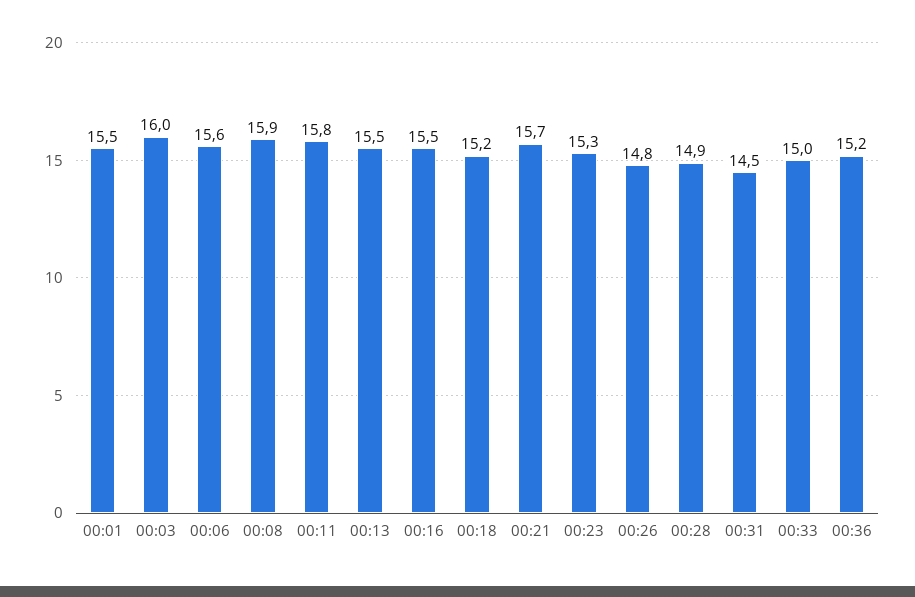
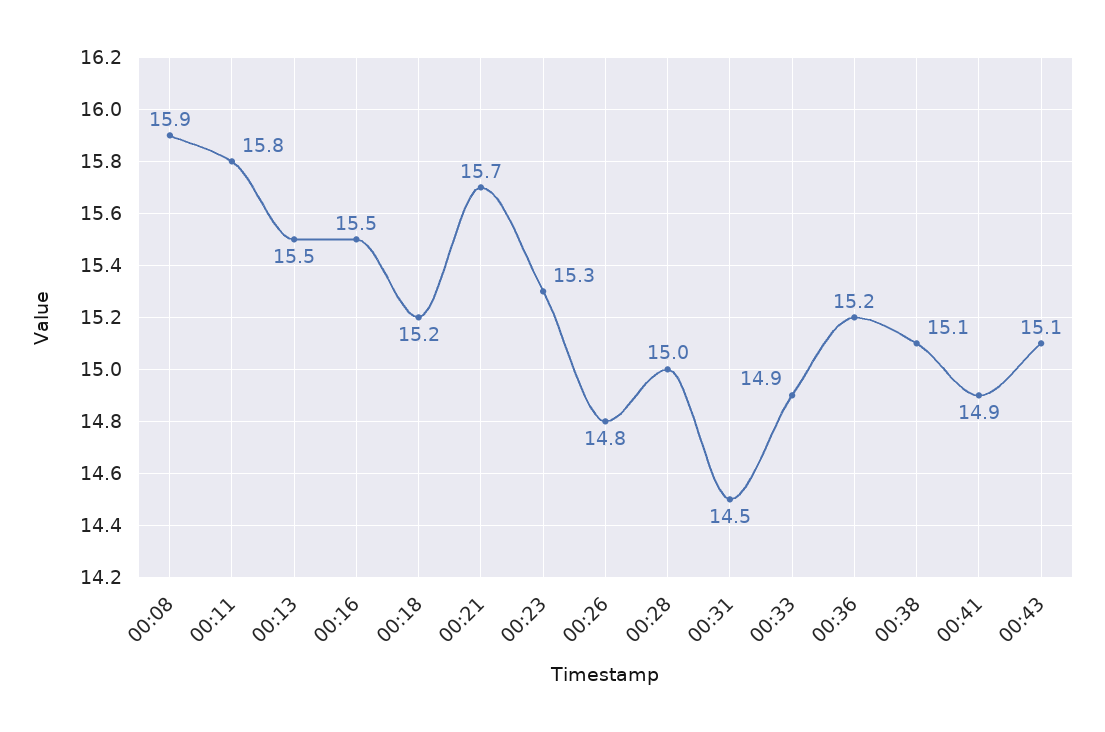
00:01: 15.5 -> none
00:03: 16 -> none
00:06: 15.6 -> none
00:28: 14.9 -> 15
00:33: 15 -> 14.9
00:38: none -> 15.1
00:41: none -> 14.9
00:43: none -> 15.1

